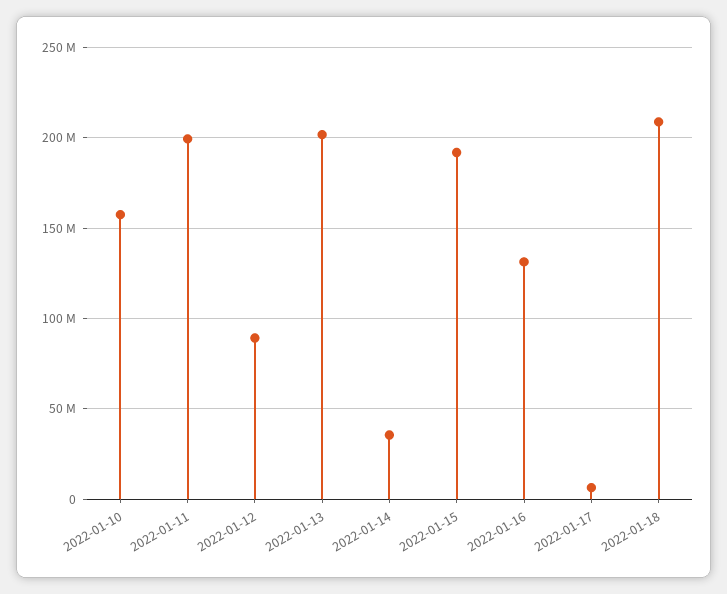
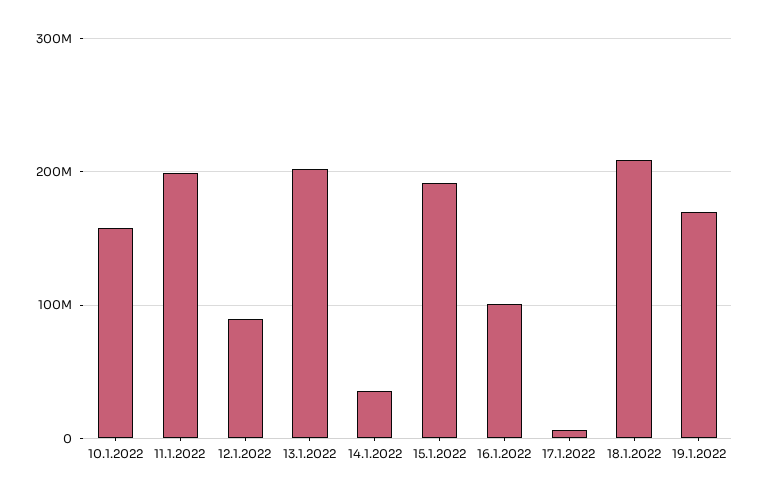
2022-01-16: 130000000 -> 100000000
19.1.2022: none -> 170000000

